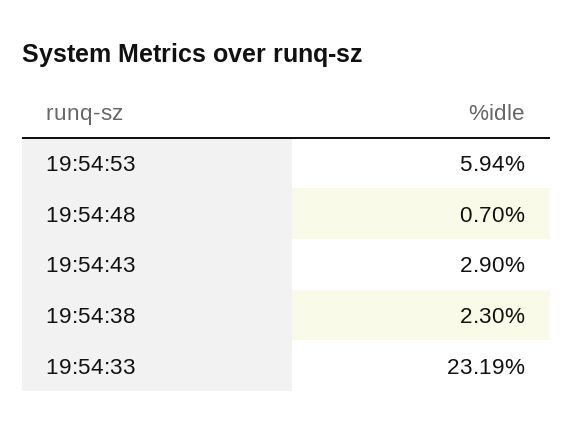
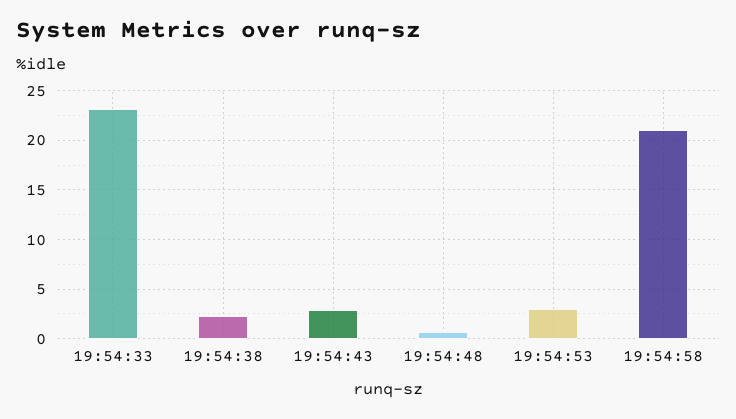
19:54:53: 5.94 -> 3
19:54:58: none -> 21

